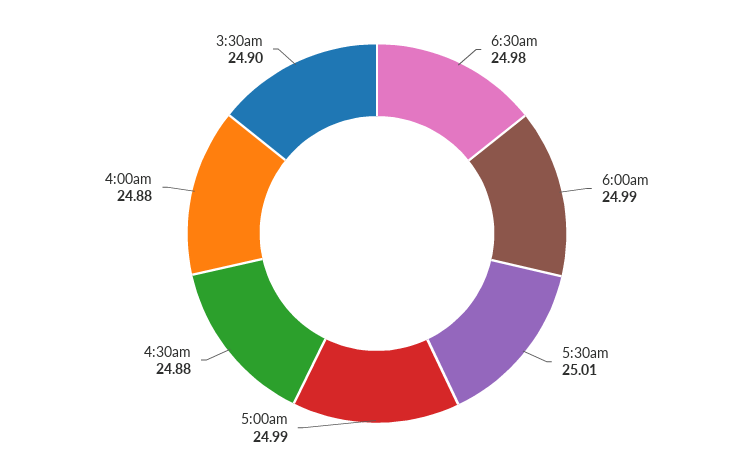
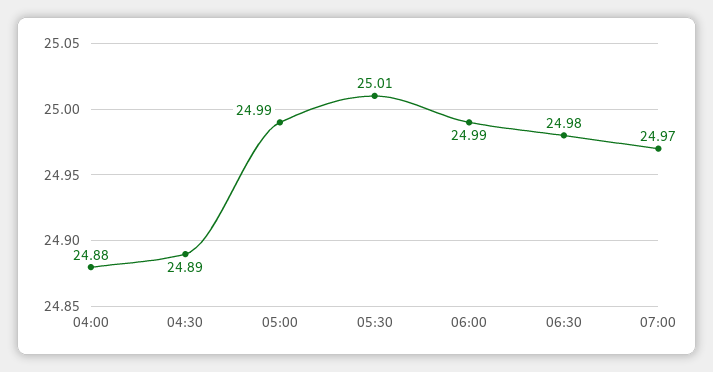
4:30am: 24.88 -> 24.89
3:30am: 24.9 -> none
07:00: none -> 24.97

